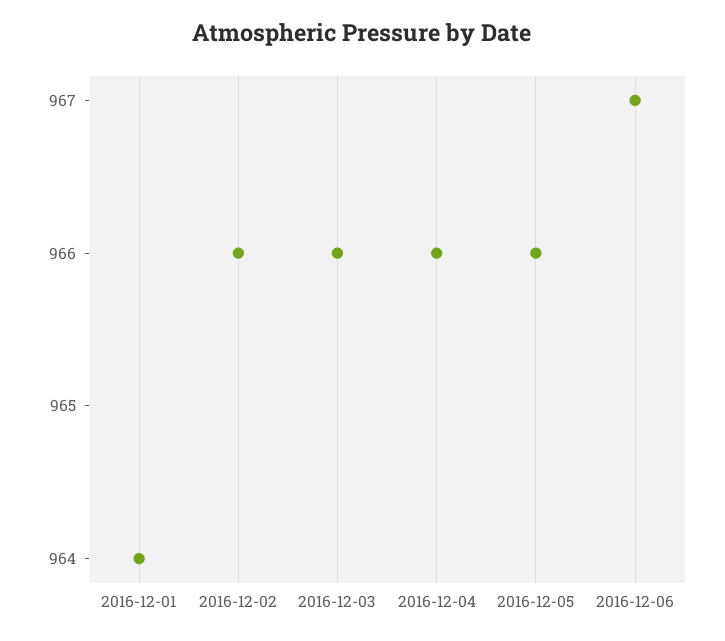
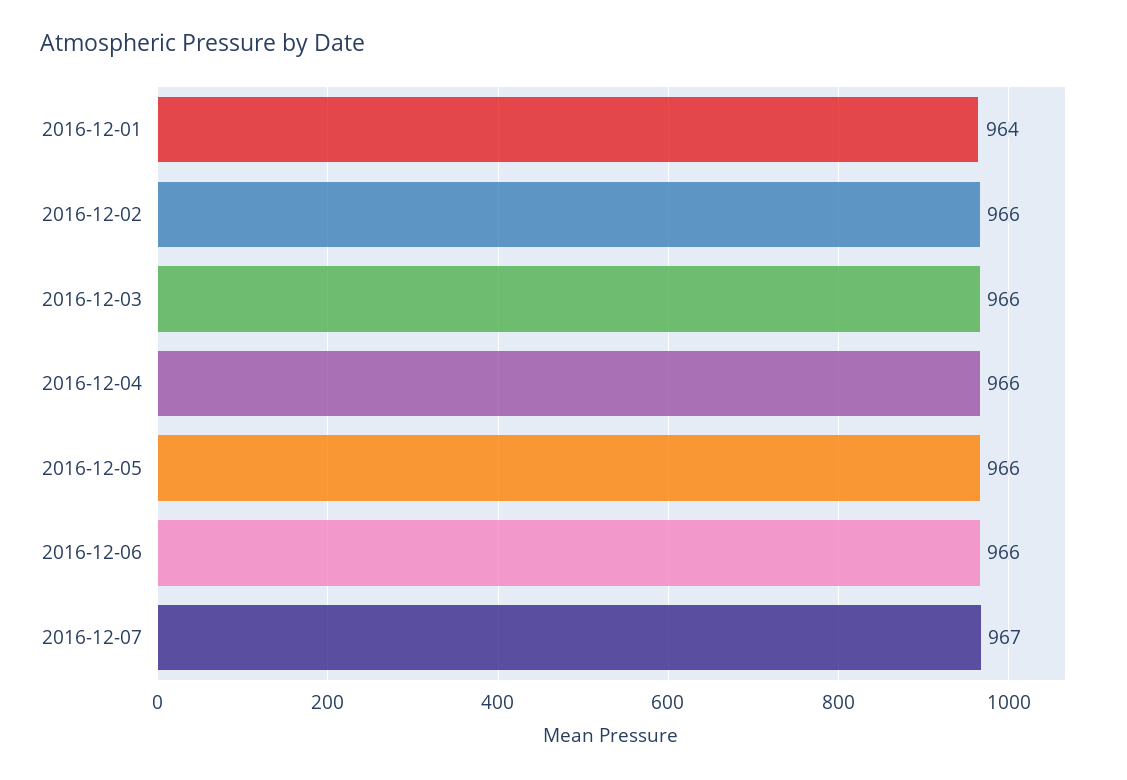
2016-12-06: 967 -> 966
2016-12-07: none -> 967

